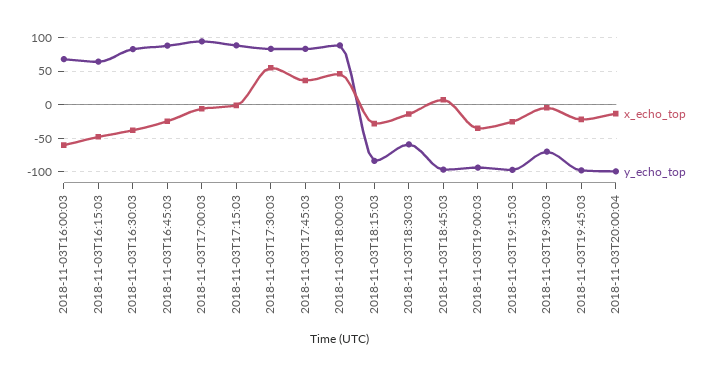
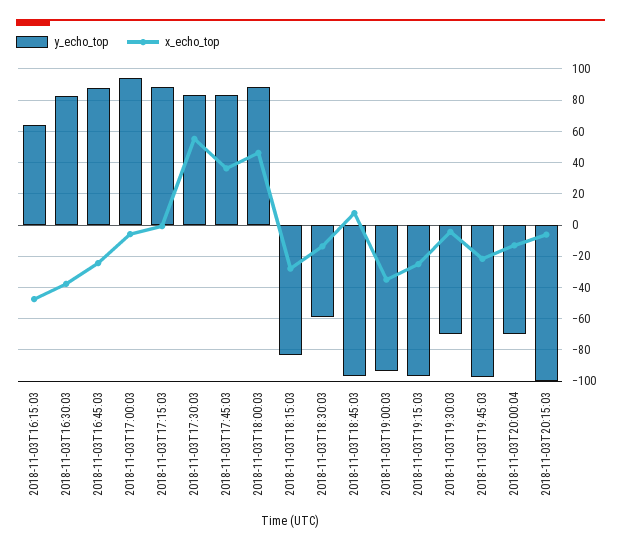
x_echo_top, 2018-11-03T16:00:03: -60 -> none
y_echo_top, 2018-11-03T16:00:03: 70 -> none
y_echo_top, 2018-11-03T20:00:04: -100 -> -70
y_echo_top, 2018-11-03T20:15:03: none -> -100
x_echo_top, 2018-11-03T20:15:03: none -> -5

